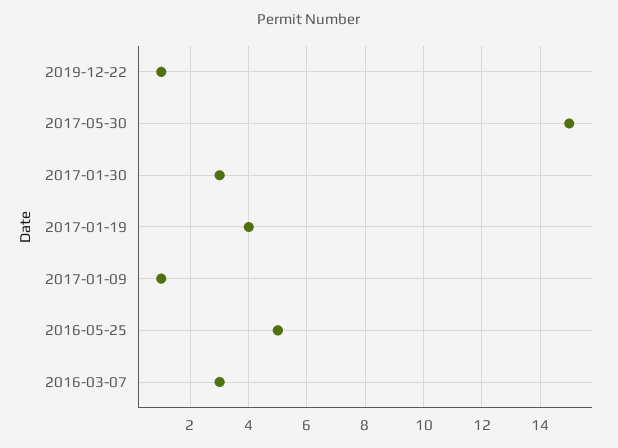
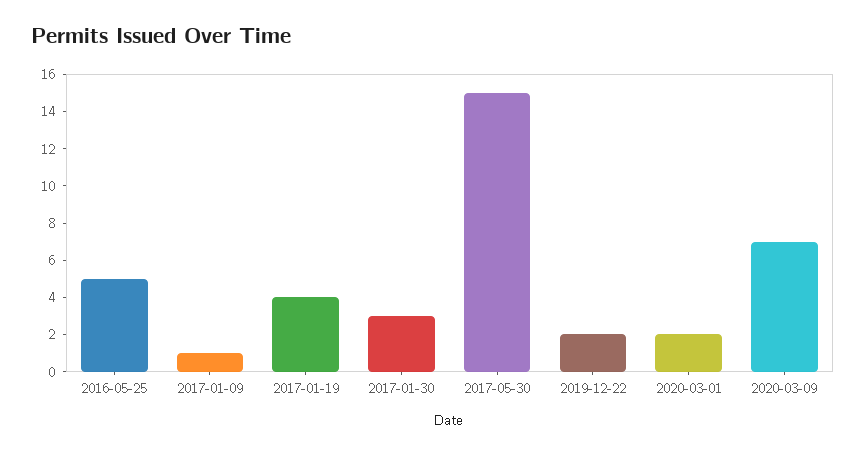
2019-12-22: 1 -> 2
2016-03-07: 3 -> none
2020-03-01: none -> 2
2020-03-09: none -> 7

